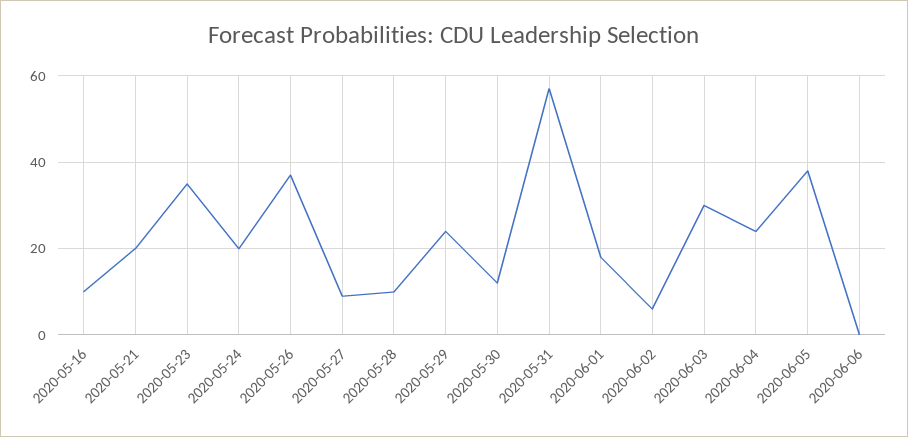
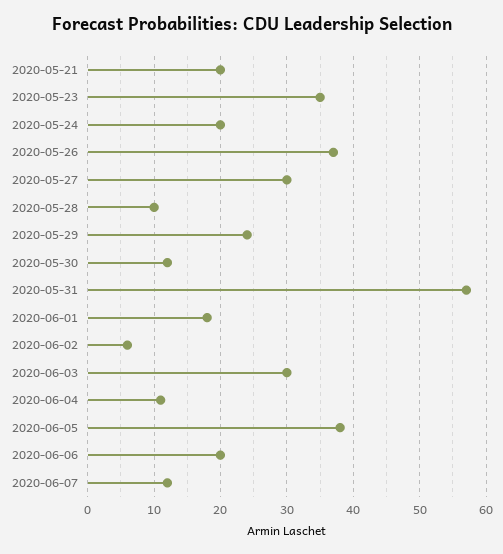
2020-05-16: 10 -> none
2020-05-27: 10 -> 30
2020-06-04: 25 -> 11
2020-06-06: 0 -> 20
2020-06-07: none -> 12

